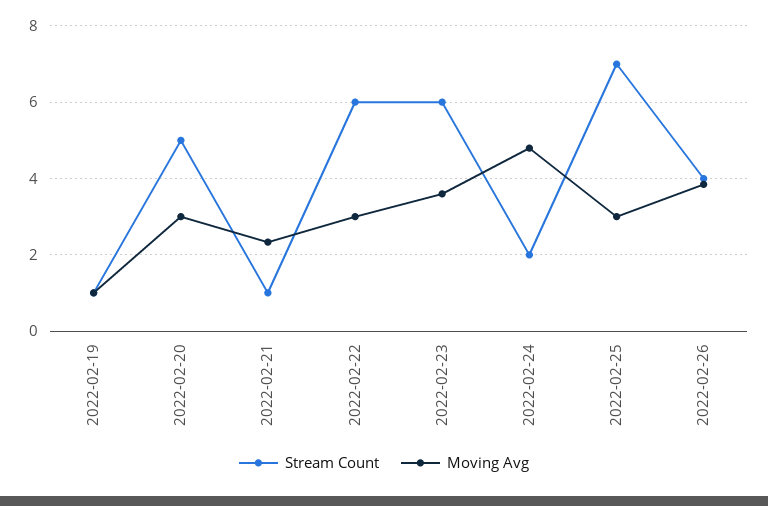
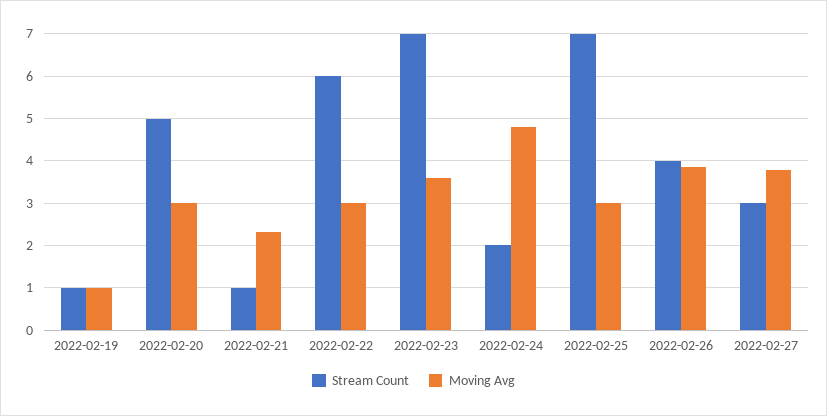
Stream Count, 2022-02-23: 6 -> 7
Stream Count, 2022-02-27: none -> 3
Moving Avg, 2022-02-27: none -> 3.8

